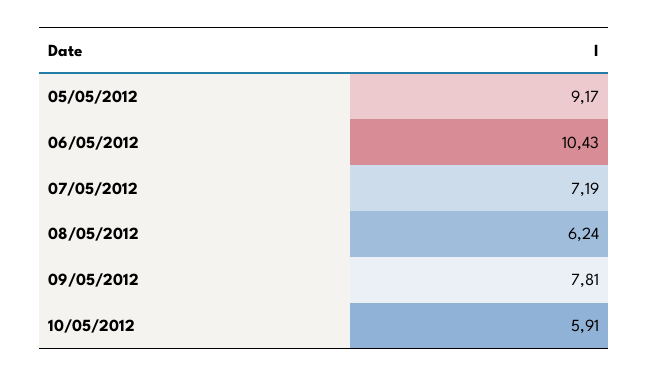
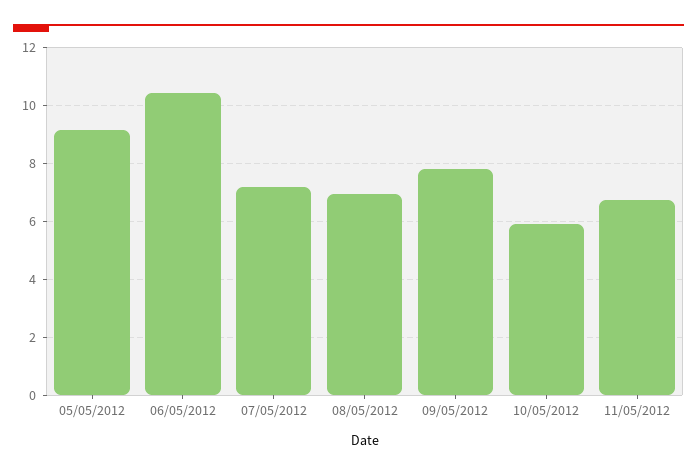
08/05/2012: 6.24 -> 7
11/05/2012: none -> 6.75

